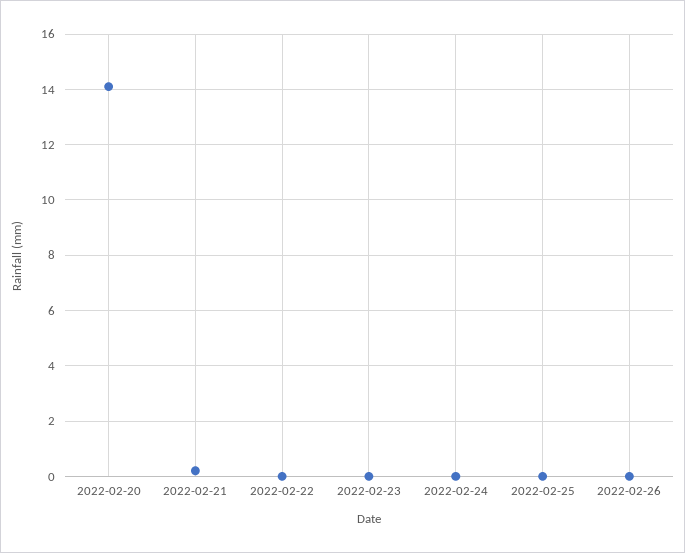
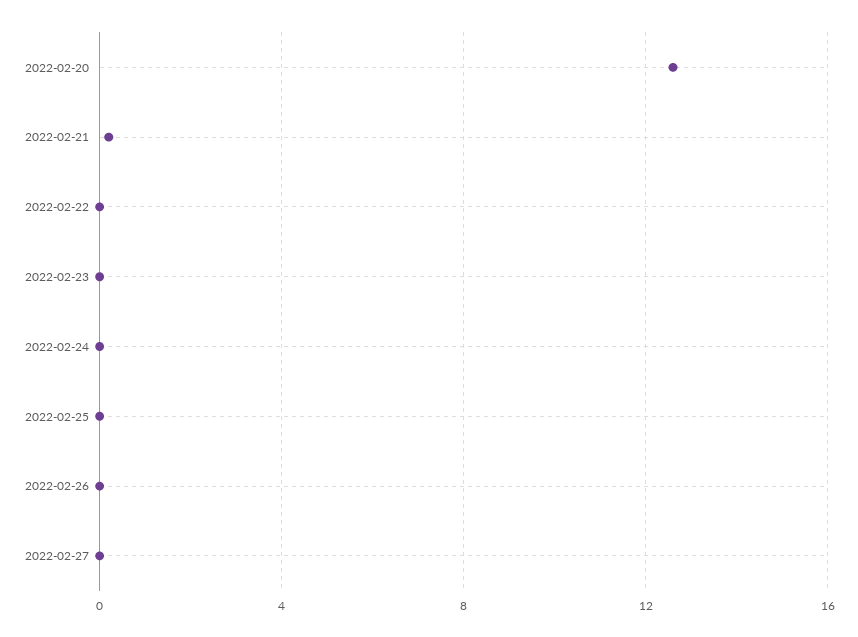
2022-02-20: 14 -> 12.5
2022-02-27: none -> 0

